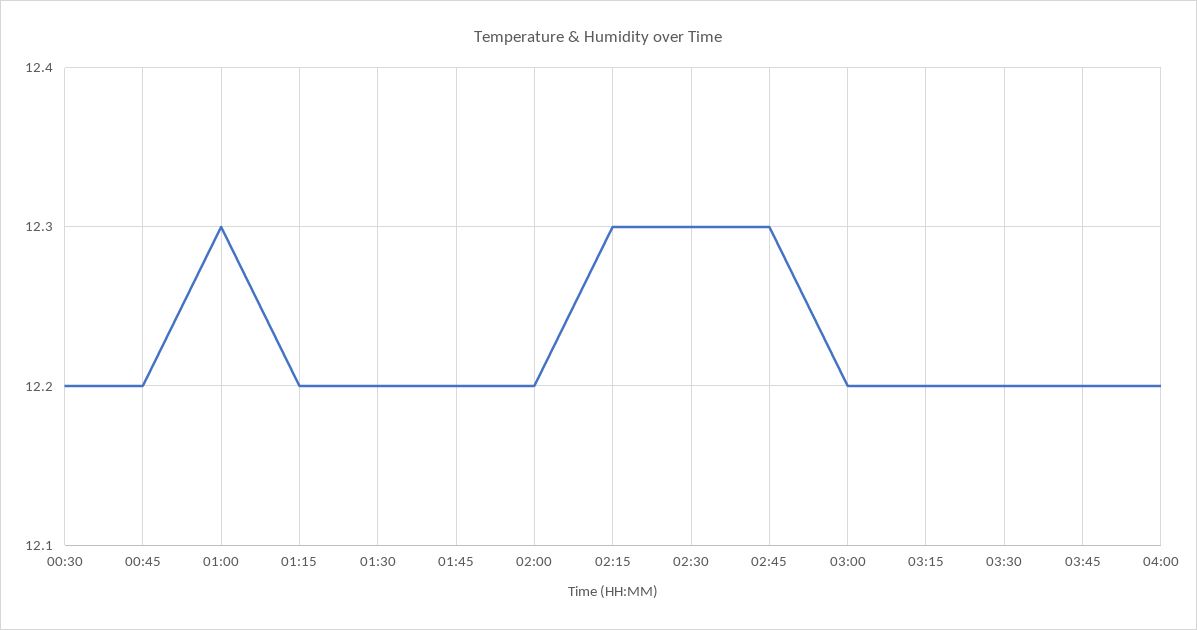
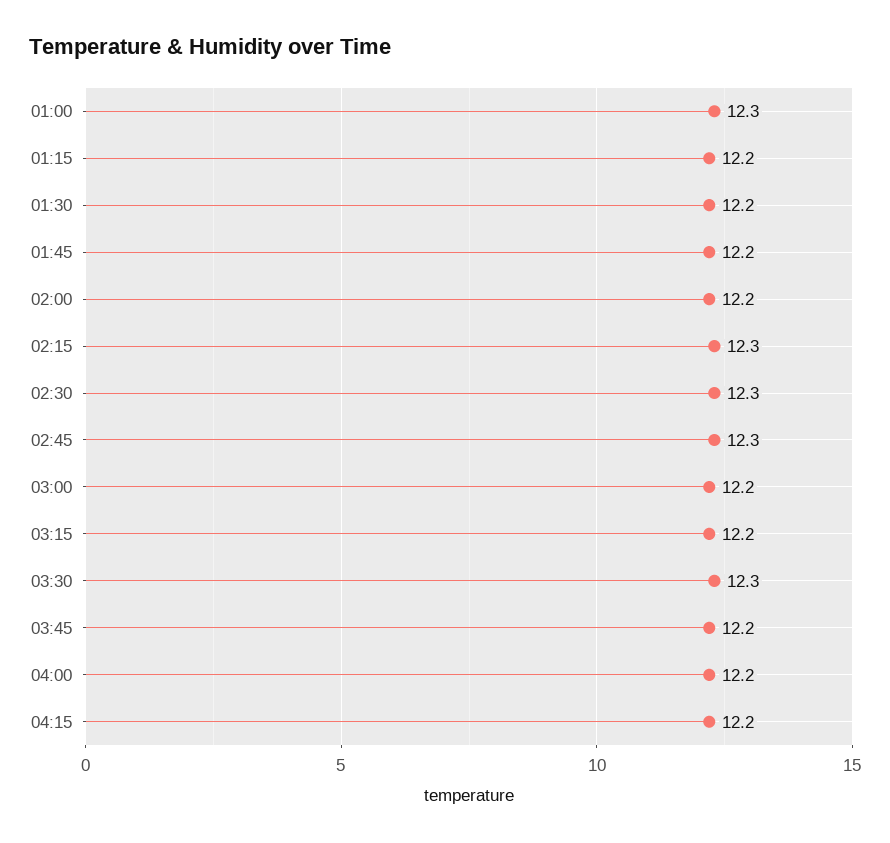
00:30: 12.2 -> none
00:45: 12.2 -> none
03:30: 12.2 -> 12.3
04:15: none -> 12.2

